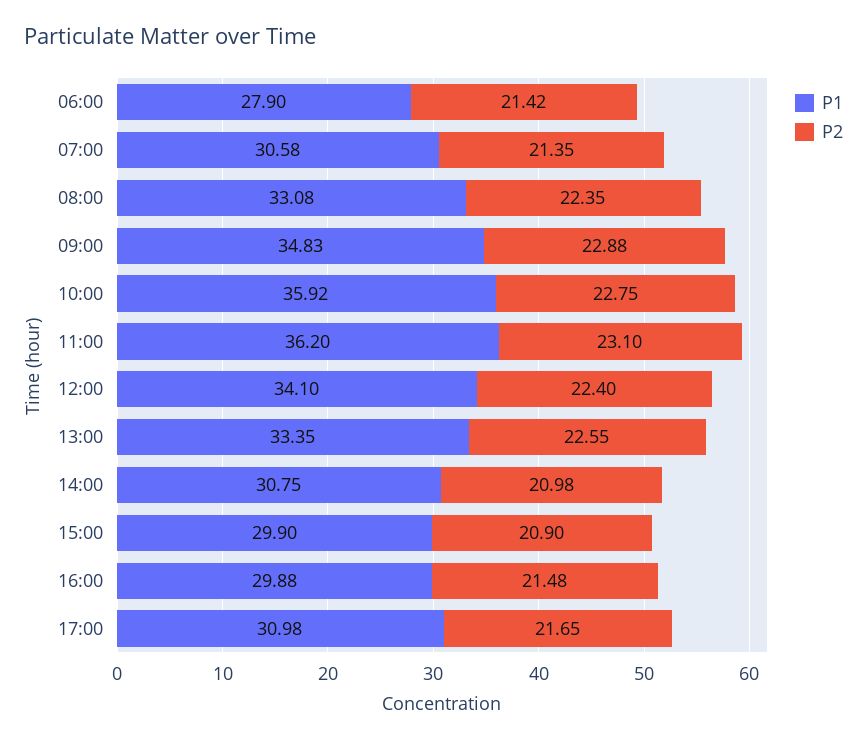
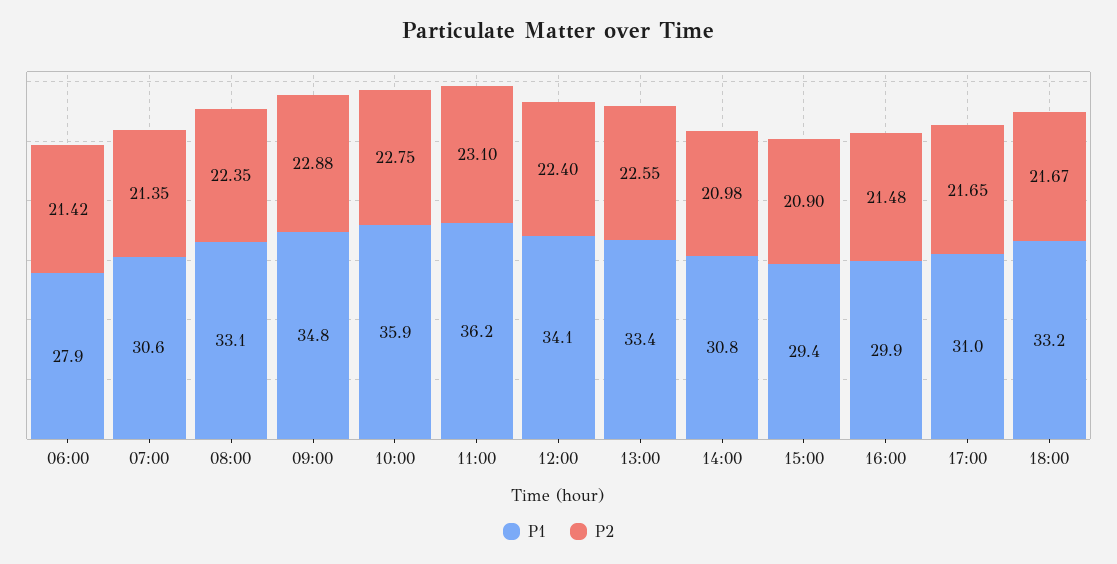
P1, 15:00: 29.9 -> 29.4
P1, 18:00: none -> 33.2
P2, 18:00: none -> 21.67

